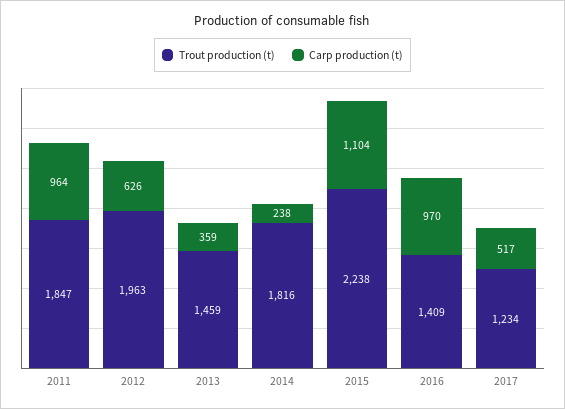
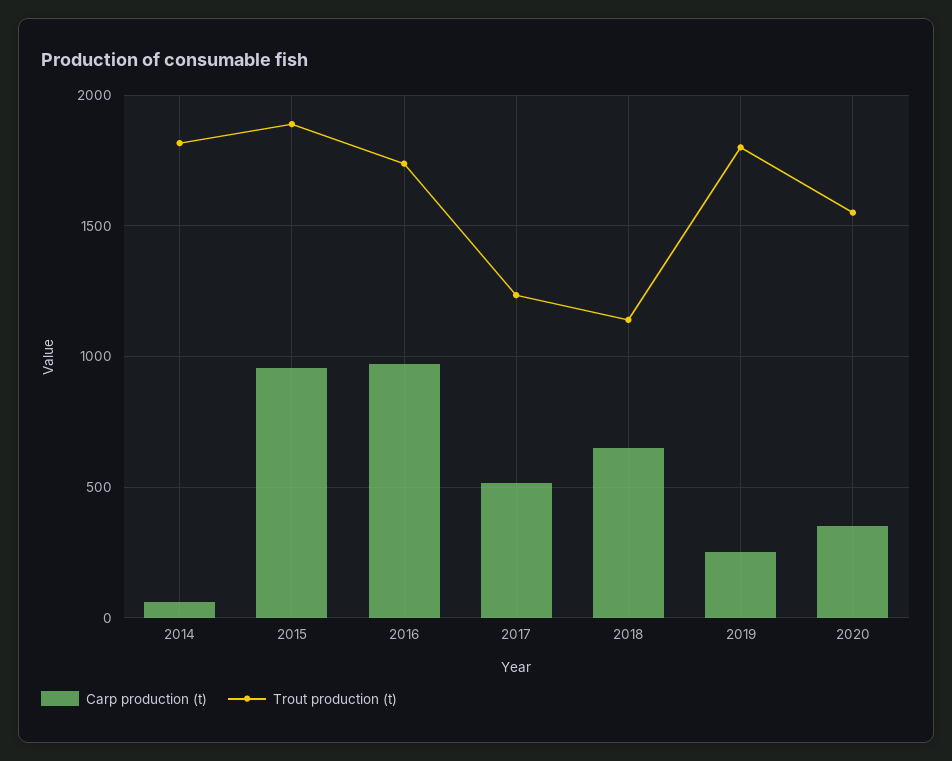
Trout production (t), 2011: 1847 -> none
Carp production (t), 2011: 964 -> none
Trout production (t), 2012: 1963 -> none
Carp production (t), 2012: 626 -> none
Trout production (t), 2013: 1459 -> none
Carp production (t), 2013: 359 -> none
Carp production (t), 2014: 238 -> 50
Trout production (t), 2015: 2238 -> 1900
Carp production (t), 2015: 1104 -> 950
Trout production (t), 2016: 1409 -> 1750
Carp production (t), 2018: none -> 650
Trout production (t), 2018: none -> 1150
Carp production (t), 2019: none -> 250
Trout production (t), 2019: none -> 1800
Carp production (t), 2020: none -> 350
Trout production (t), 2020: none -> 1550

